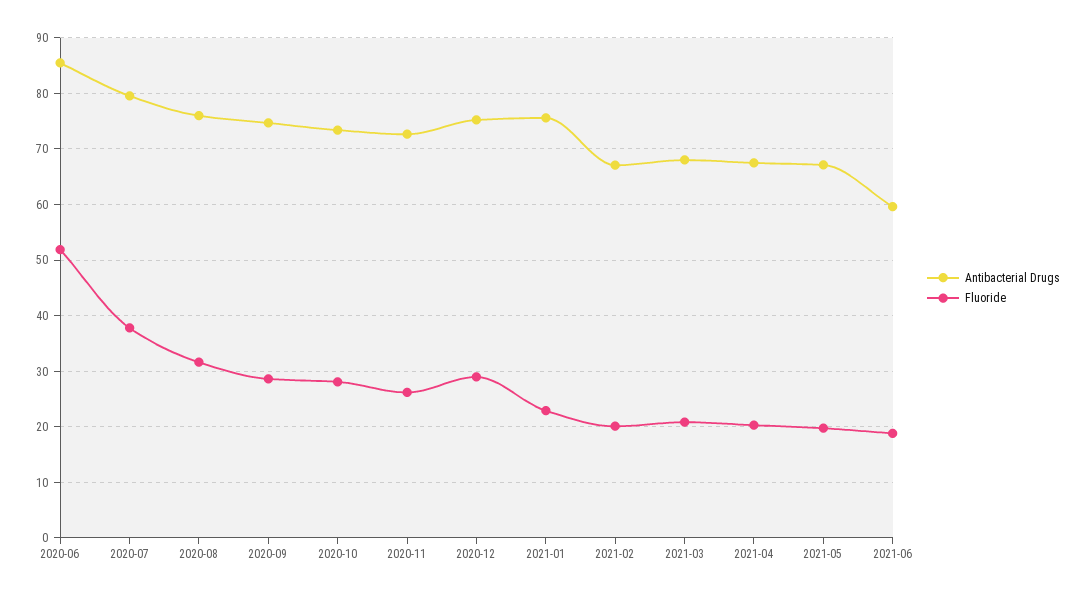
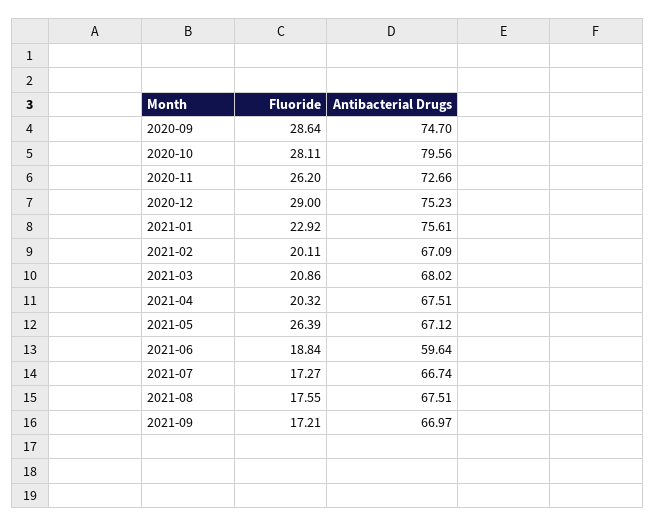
Antibacterial Drugs, 2020-06: 86 -> none
Fluoride, 2020-06: 52 -> none
Antibacterial Drugs, 2020-07: 80 -> none
Fluoride, 2020-07: 38 -> none
Antibacterial Drugs, 2020-08: 76 -> none
Fluoride, 2020-08: 32 -> none
Antibacterial Drugs, 2020-10: 74 -> 79.56
Fluoride, 2021-05: 20 -> 26.39
Fluoride, 2021-07: none -> 17.27
Antibacterial Drugs, 2021-07: none -> 66.74
Fluoride, 2021-08: none -> 17.55
Antibacterial Drugs, 2021-08: none -> 67.51
Fluoride, 2021-09: none -> 17.21
Antibacterial Drugs, 2021-09: none -> 66.97

